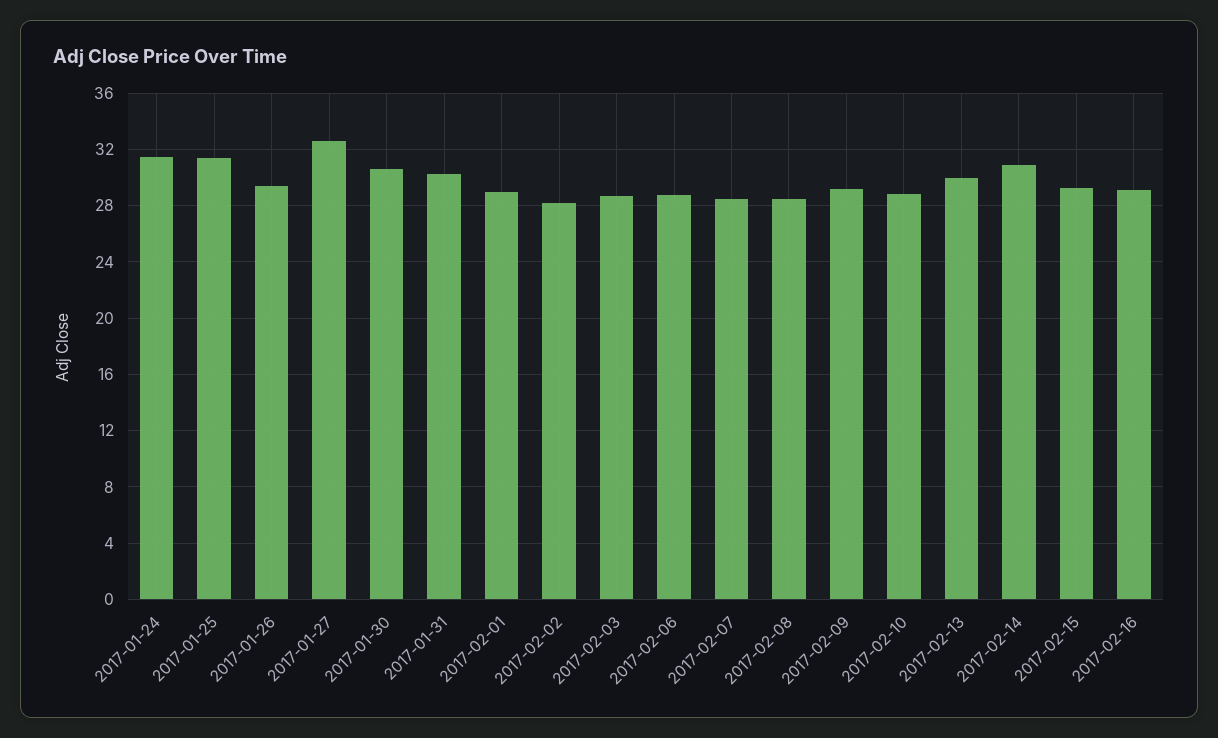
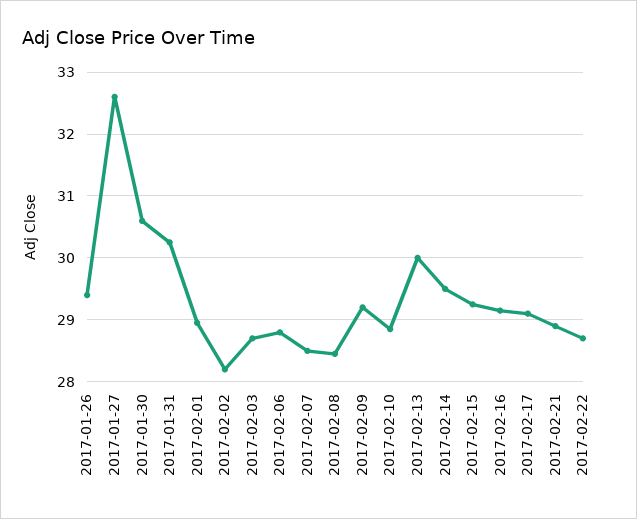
2017-01-24: 31.5 -> none
2017-01-25: 31.5 -> none
2017-02-14: 31 -> 29.5
2017-02-17: none -> 29.1
2017-02-21: none -> 28.9
2017-02-22: none -> 28.7

